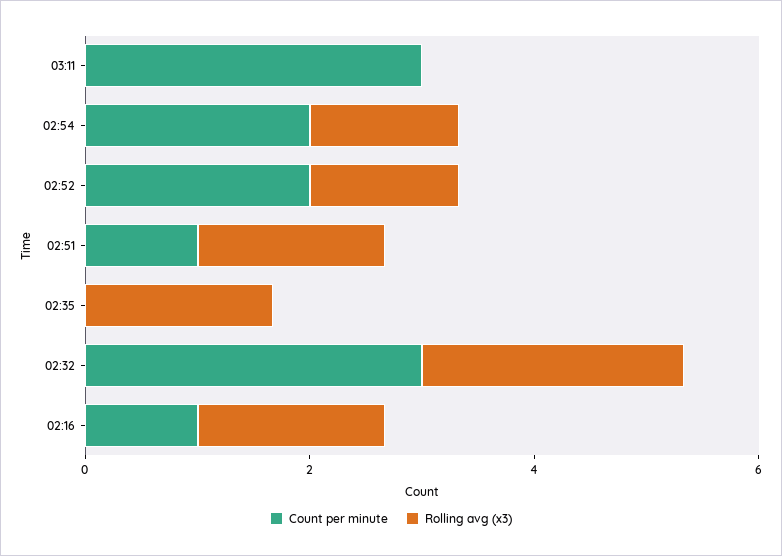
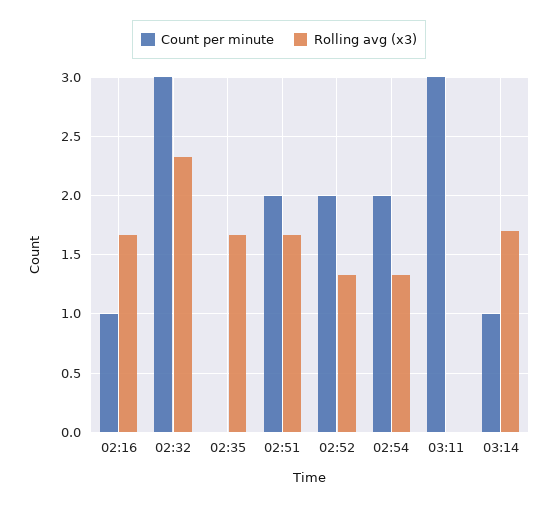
Count per minute, 02:51: 1 -> 2
Count per minute, 03:14: none -> 1
Rolling avg (x3), 03:14: none -> 1.7

